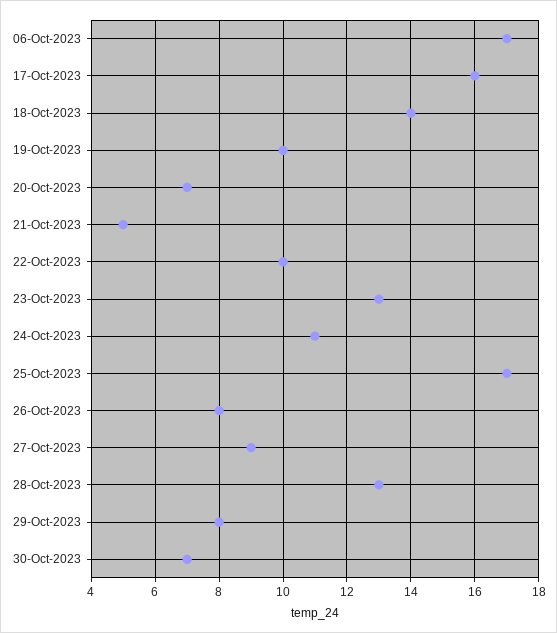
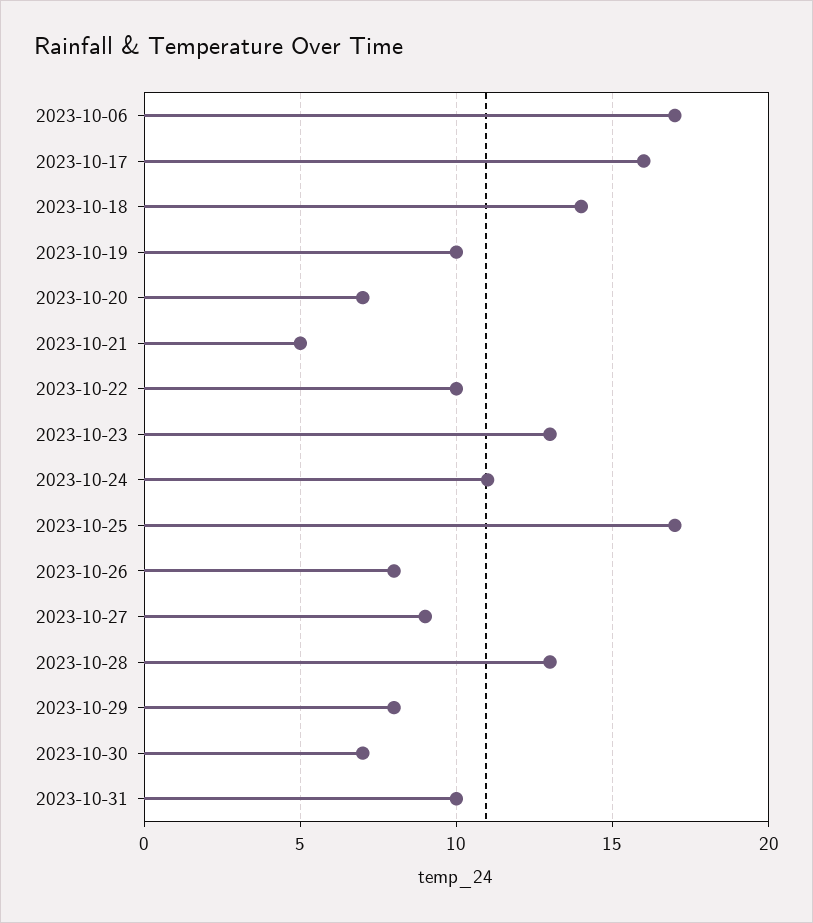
2023-10-31: none -> 10

